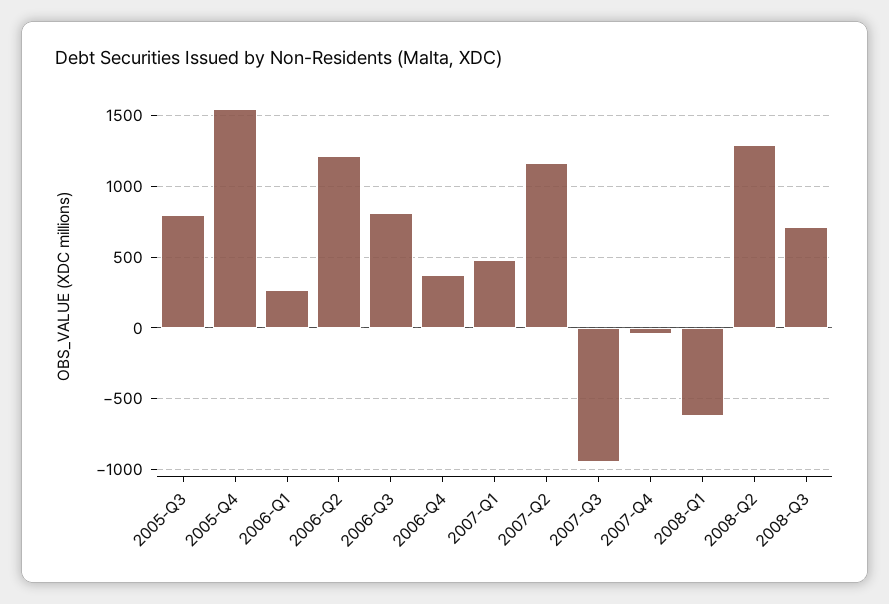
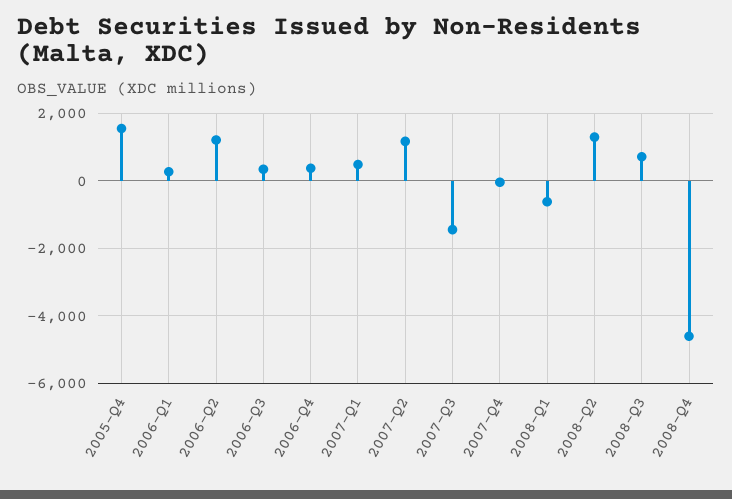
2005-Q3: 800 -> none
2006-Q3: 800 -> 400
2007-Q3: -950 -> -1400
2008-Q4: none -> -4600

